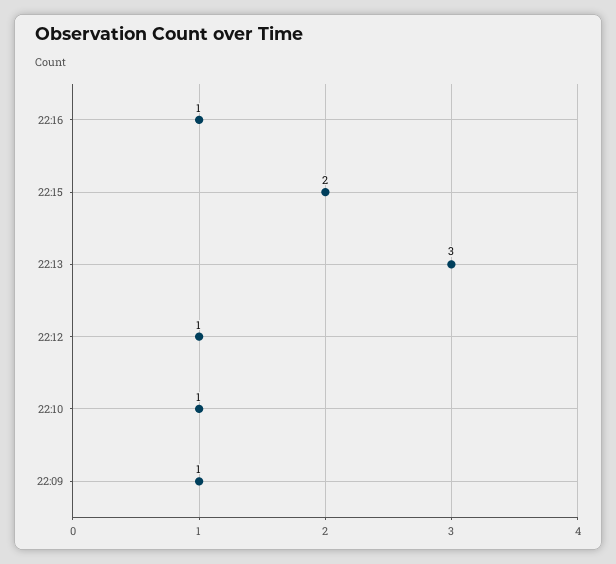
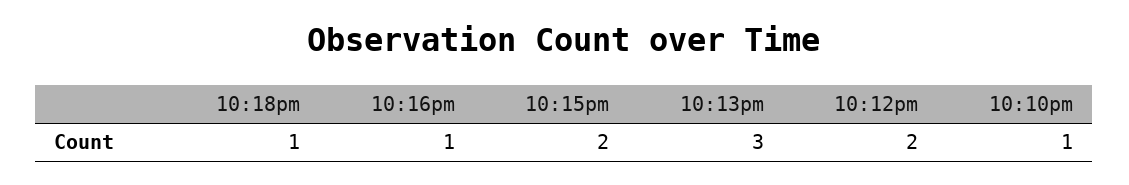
22:12: 1 -> 2
22:09: 1 -> none
10:18pm: none -> 1

